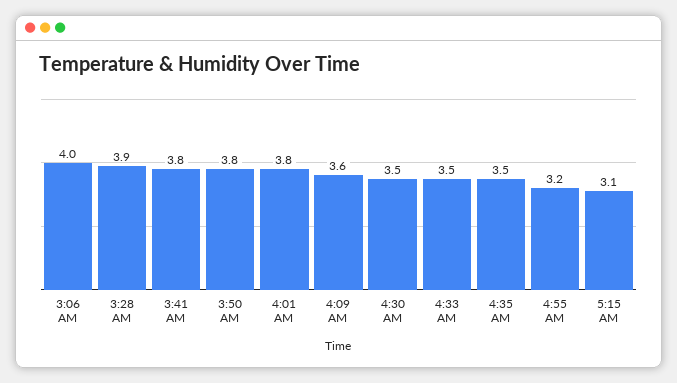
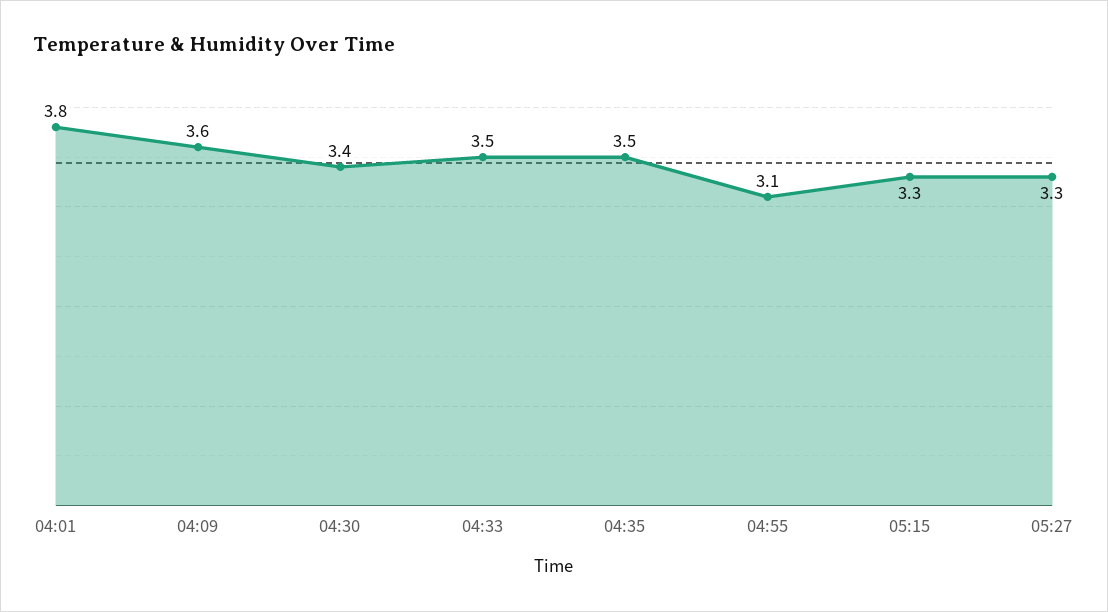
3:06 AM: 4 -> none
3:28 AM: 3.9 -> none
3:41 AM: 3.8 -> none
3:50 AM: 3.8 -> none
4:30 AM: 3.5 -> 3.4
4:55 AM: 3.2 -> 3.1
5:15 AM: 3.1 -> 3.3
05:27: none -> 3.3

